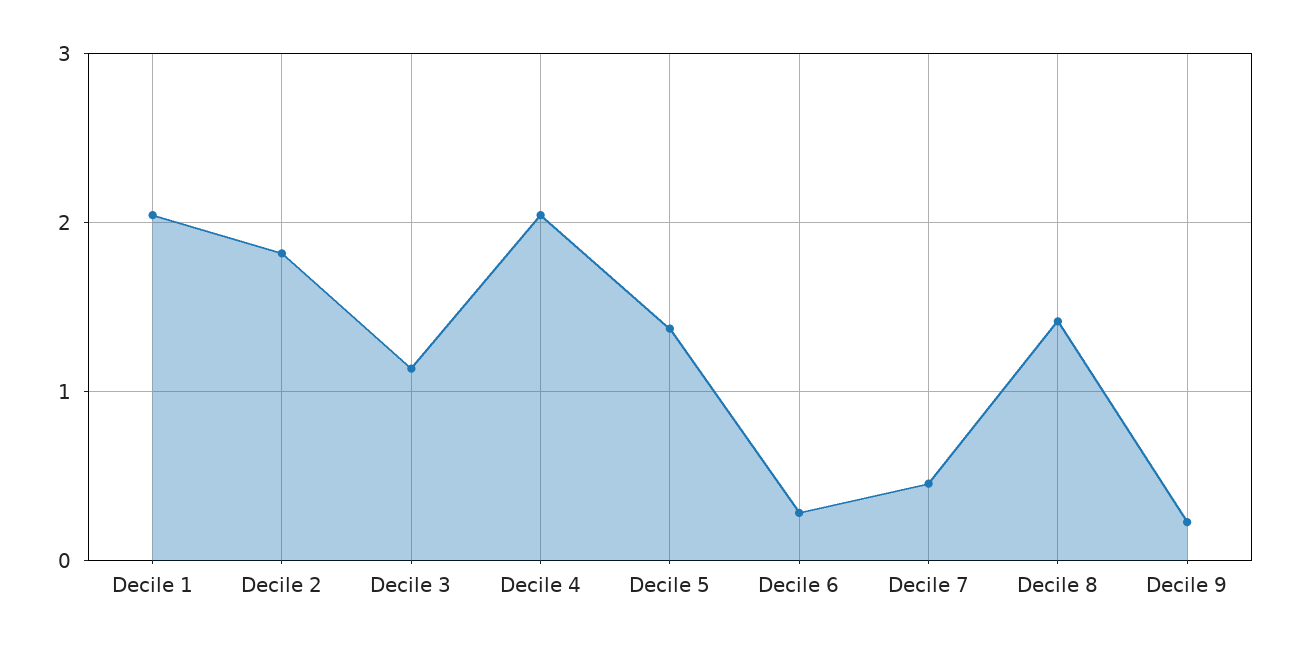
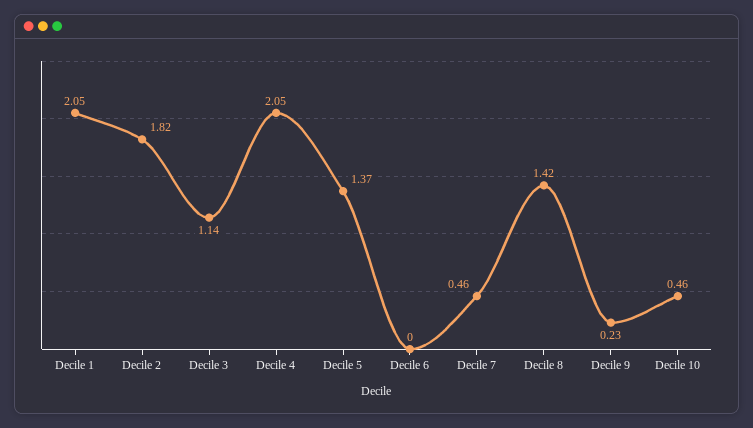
Decile 6: 0.3 -> 0
Decile 10: none -> 0.46

